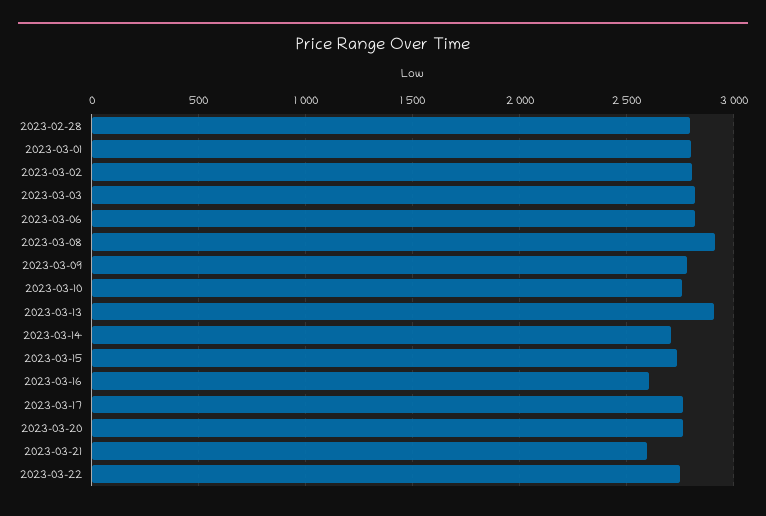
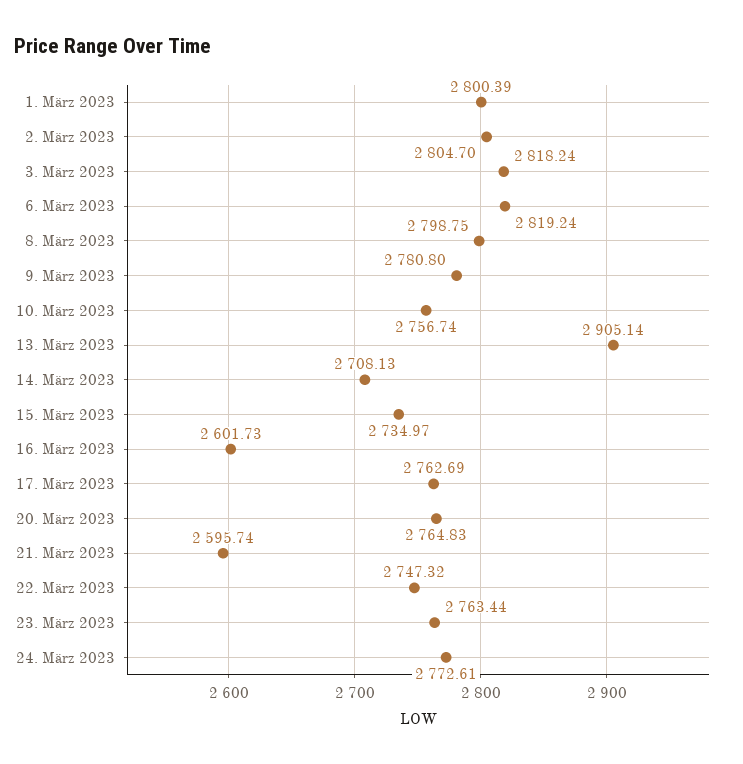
2023-02-28: 2800 -> none
2023-03-08: 2900 -> 2798.75
23. März 2023: none -> 2763.44
24. März 2023: none -> 2772.61

